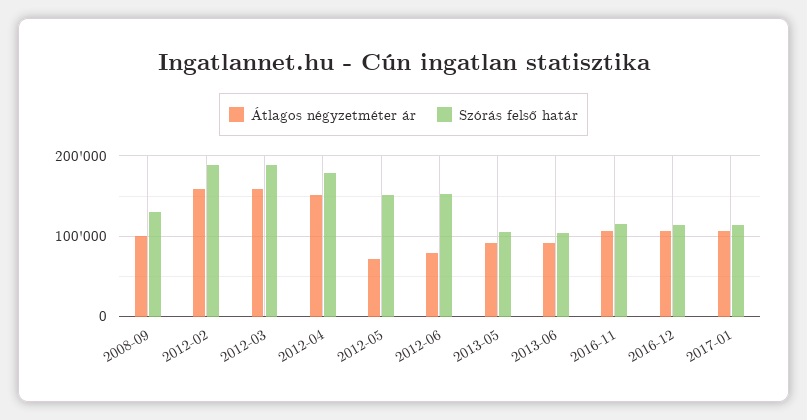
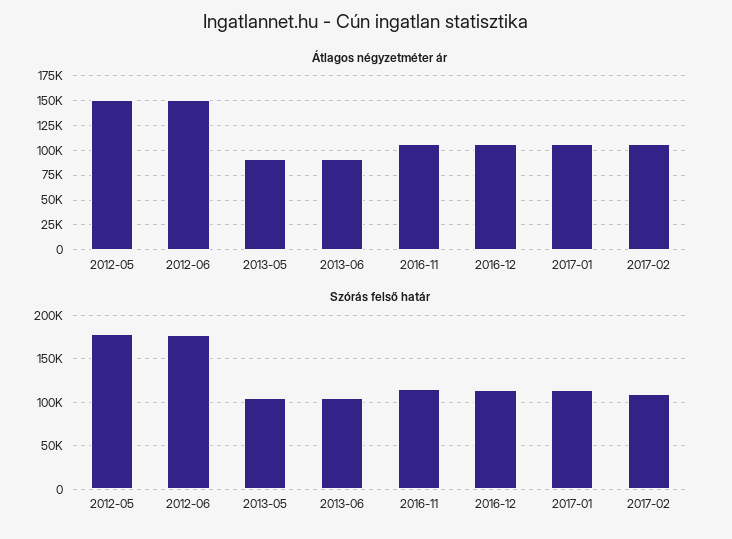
Átlagos négyzetméter ár, 2008-09: 100000 -> none
Szórás felső határ, 2008-09: 130000 -> none
Átlagos négyzetméter ár, 2012-02: 160000 -> none
Szórás felső határ, 2012-02: 190000 -> none
Átlagos négyzetméter ár, 2012-03: 160000 -> none
Szórás felső határ, 2012-03: 190000 -> none
Átlagos négyzetméter ár, 2012-04: 150000 -> none
Szórás felső határ, 2012-04: 180000 -> none
Átlagos négyzetméter ár, 2012-05: 70000 -> 150000
Szórás felső határ, 2012-05: 150000 -> 180000
Átlagos négyzetméter ár, 2012-06: 80000 -> 150000
Szórás felső határ, 2012-06: 150000 -> 180000
Átlagos négyzetméter ár, 2017-02: none -> 100000
Szórás felső határ, 2017-02: none -> 110000

